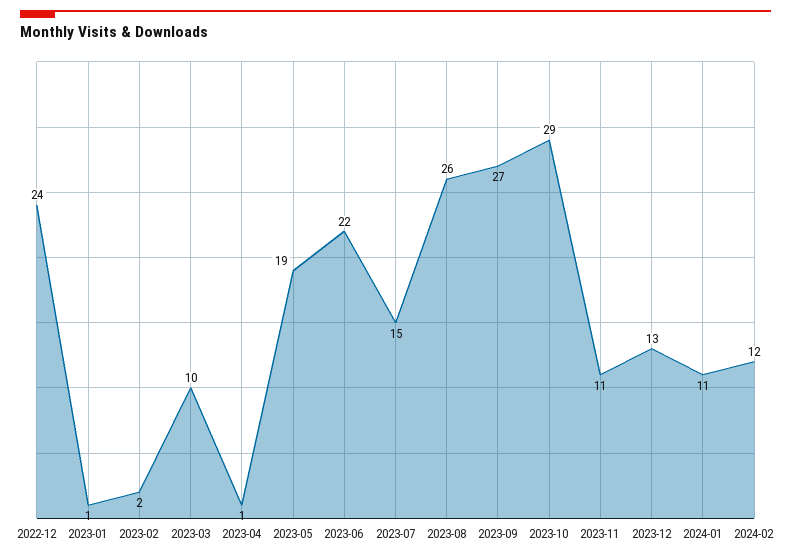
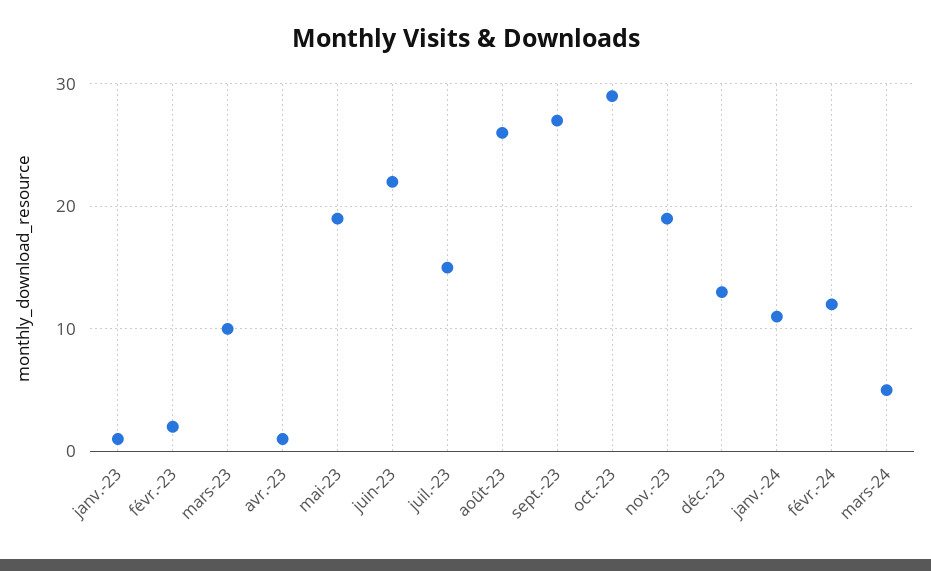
2022-12: 24 -> none
2023-11: 11 -> 19
mars-24: none -> 5

